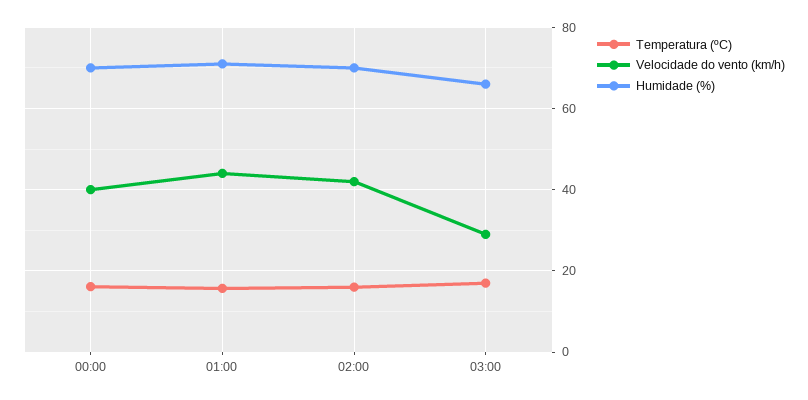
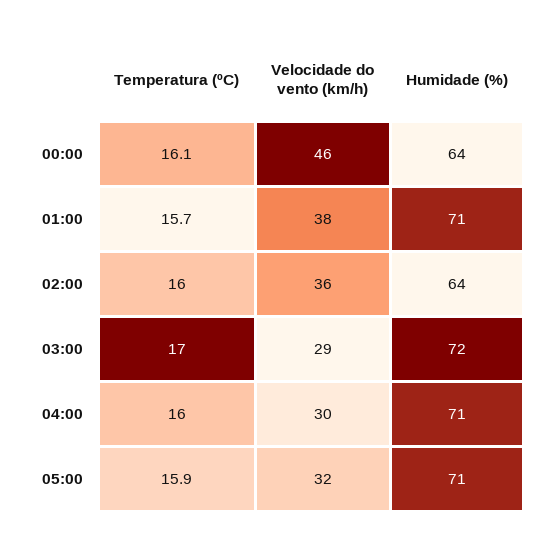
Velocidade do vento (km/h), 00:00: 40 -> 46
Humidade (%), 00:00: 70 -> 64
Velocidade do vento (km/h), 01:00: 44 -> 38
Velocidade do vento (km/h), 02:00: 42 -> 36
Humidade (%), 02:00: 70 -> 64
Humidade (%), 03:00: 66 -> 72
Temperatura (ºC), 04:00: none -> 16
Velocidade do vento (km/h), 04:00: none -> 30
Humidade (%), 04:00: none -> 71
Temperatura (ºC), 05:00: none -> 15.9
Velocidade do vento (km/h), 05:00: none -> 32
Humidade (%), 05:00: none -> 71

